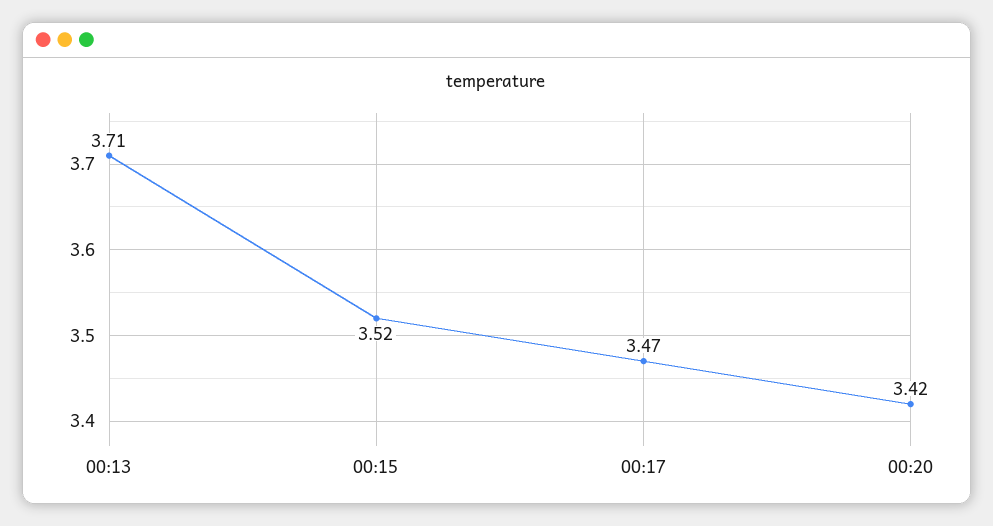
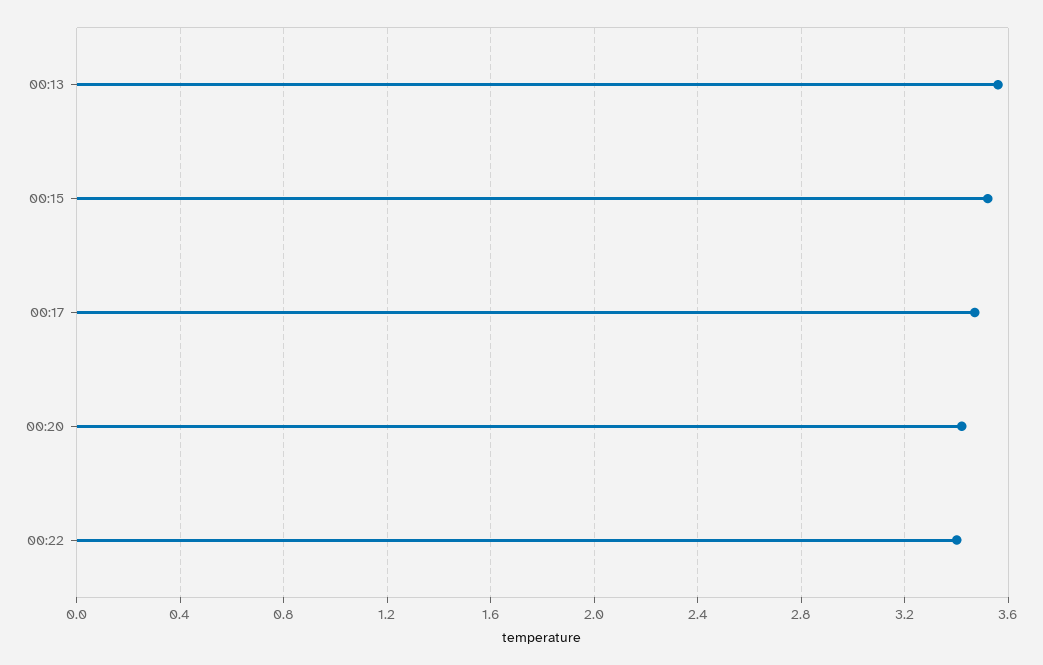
00:13: 3.71 -> 3.55
00:22: none -> 3.4

